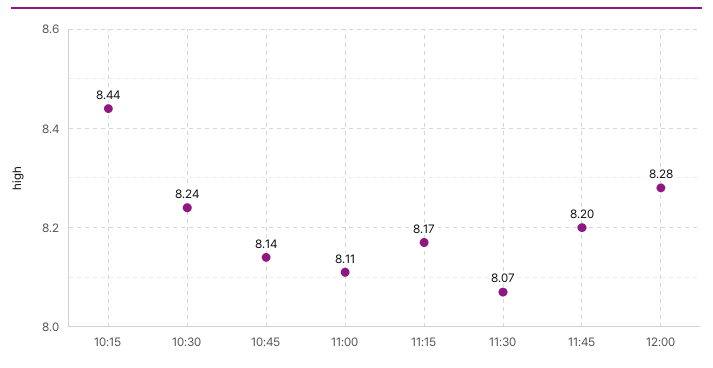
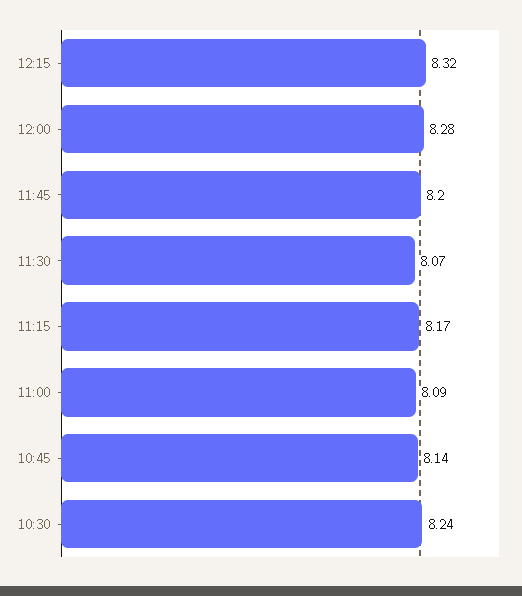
10:15: 8.44 -> none
11:00: 8.11 -> 8.09
12:15: none -> 8.32

